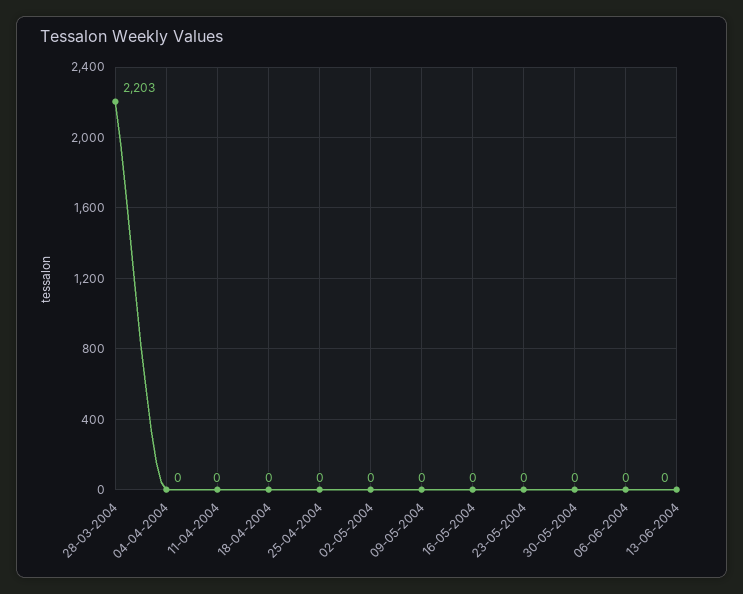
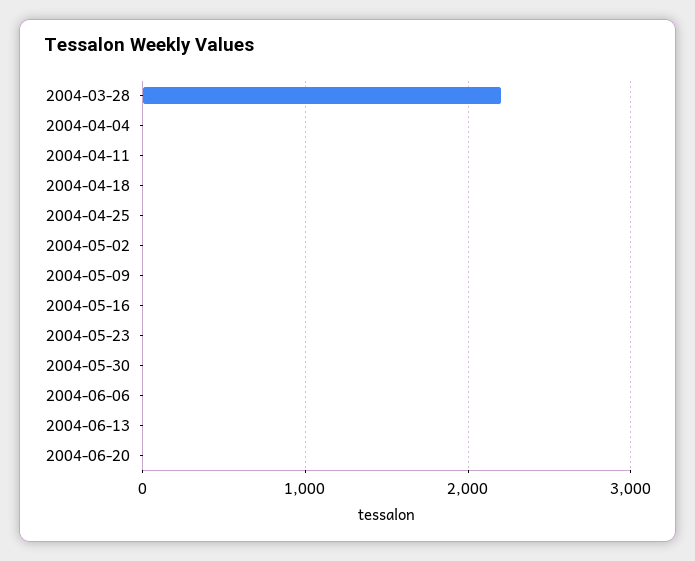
2004-06-20: none -> 0

